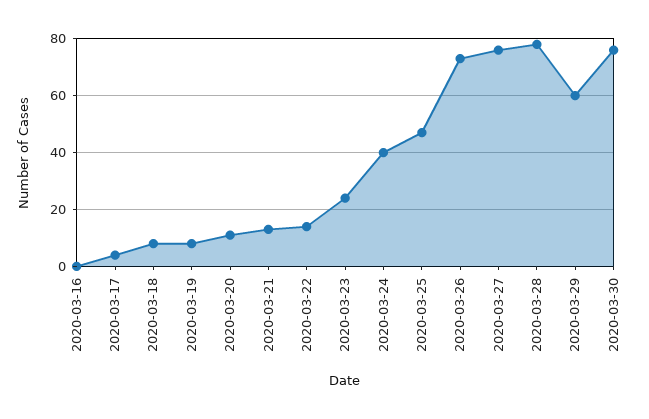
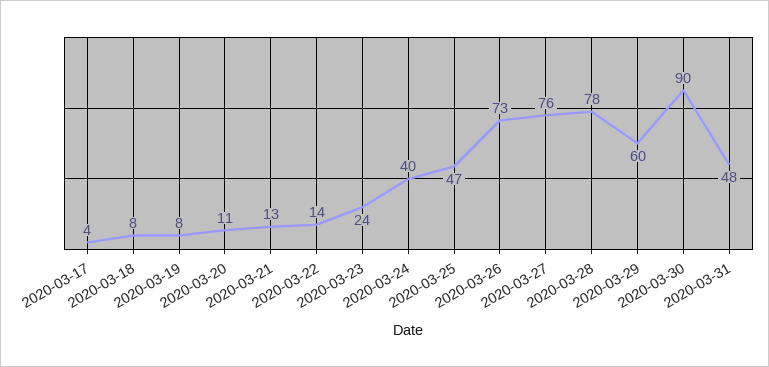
2020-03-16: 0 -> none
2020-03-30: 75 -> 90
2020-03-31: none -> 48

